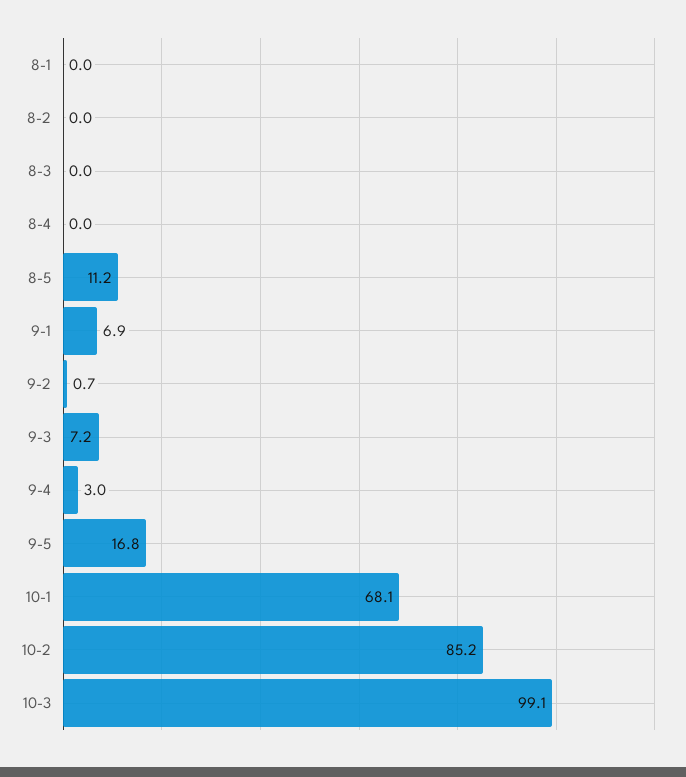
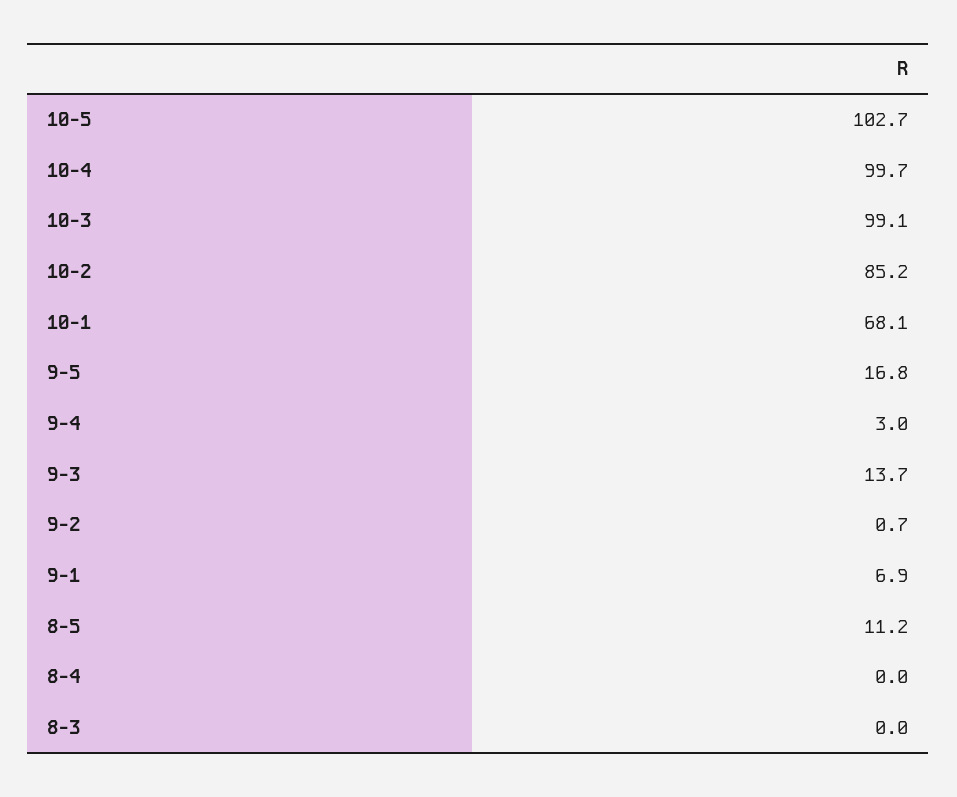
8-1: 0 -> none
8-2: 0 -> none
9-3: 7.2 -> 13.7
10-5: none -> 102.7
10-4: none -> 99.7

